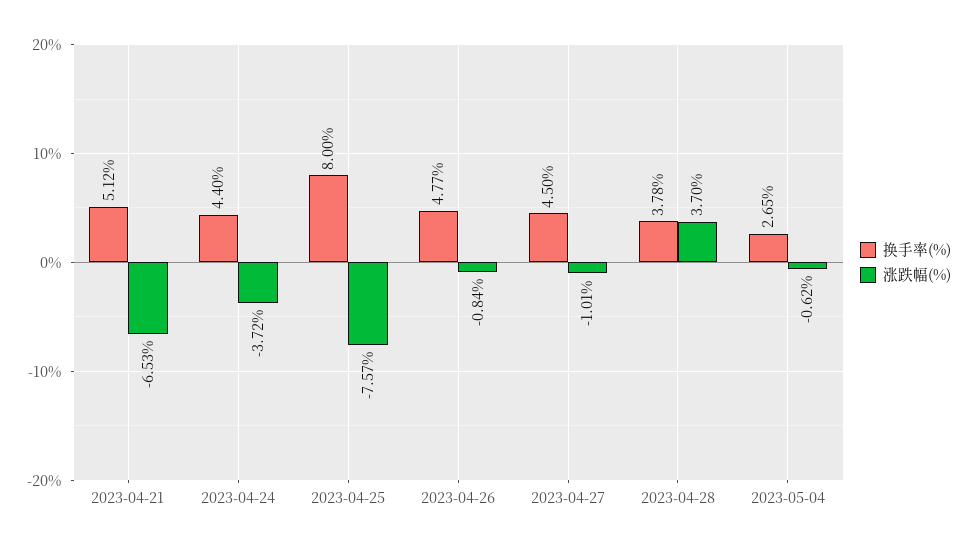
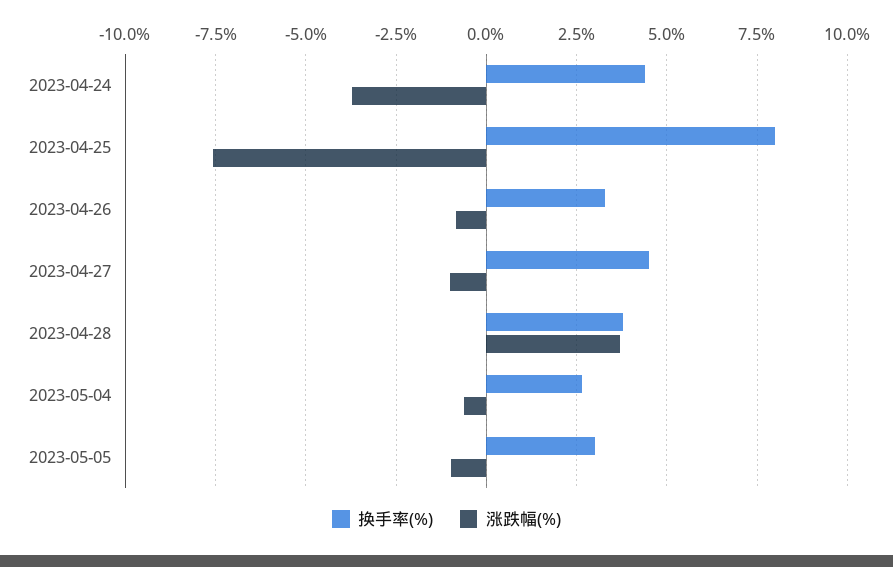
换手率(%), 2023-04-21: 5.12 -> none
涨跌幅(%), 2023-04-21: -6.53 -> none
换手率(%), 2023-04-26: 4.77 -> 3.25
换手率(%), 2023-05-05: none -> 3
涨跌幅(%), 2023-05-05: none -> -1

